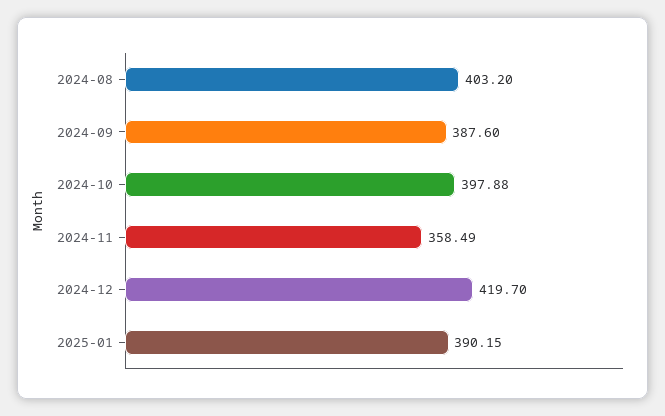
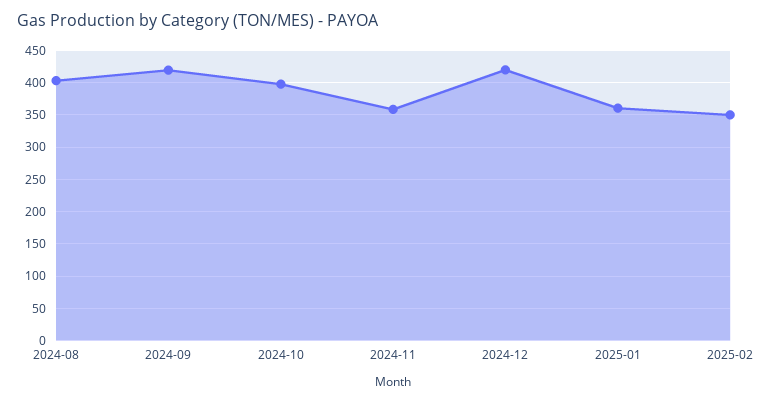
2024-09: 387.6 -> 420
2025-01: 390.15 -> 360
2025-02: none -> 350

